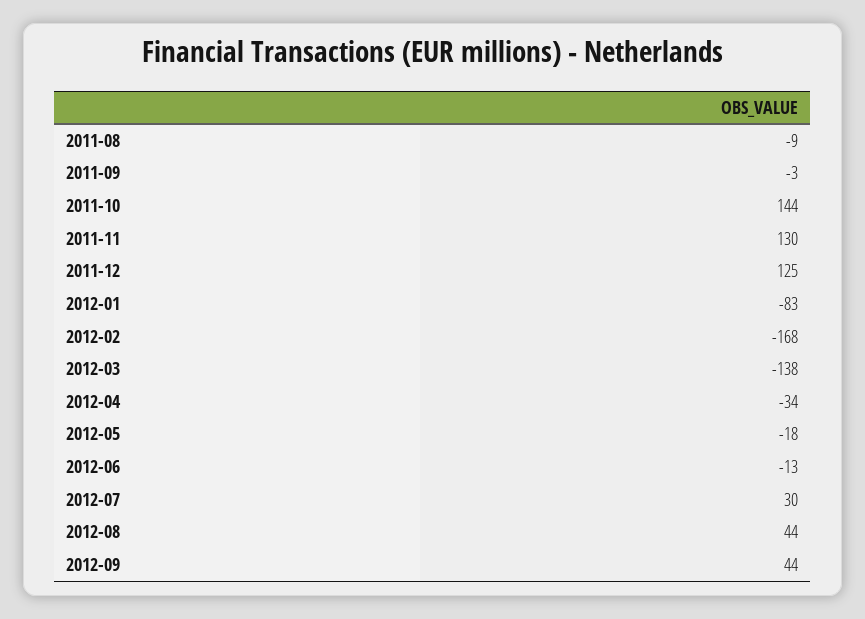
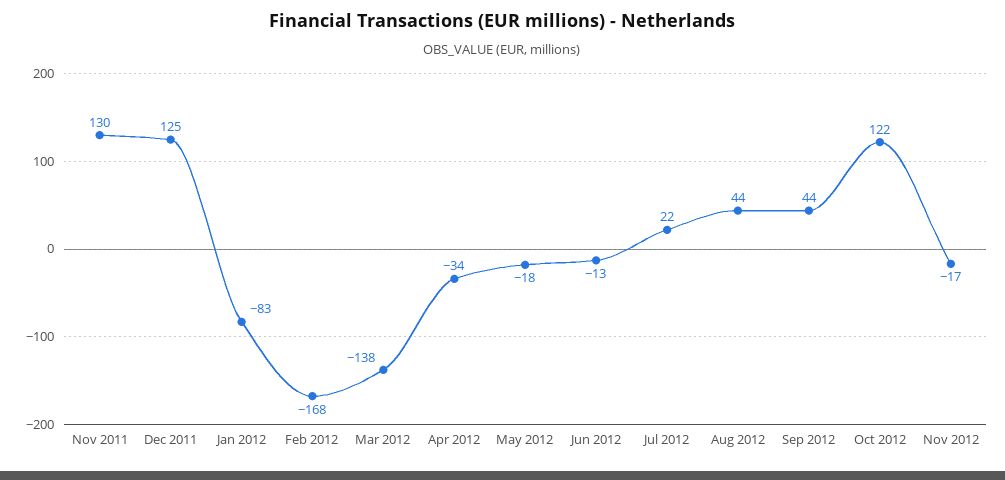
2011-08: -9 -> none
2011-09: -3 -> none
2011-10: 144 -> none
2012-07: 30 -> 22
Oct 2012: none -> 122
Nov 2012: none -> -17

